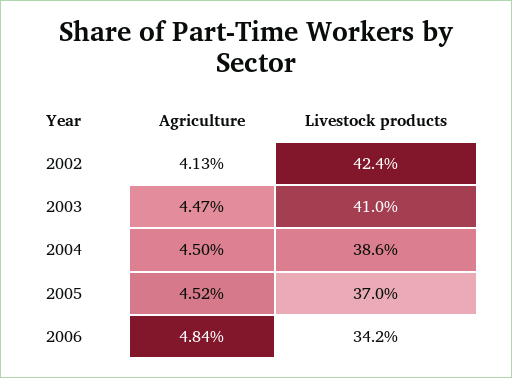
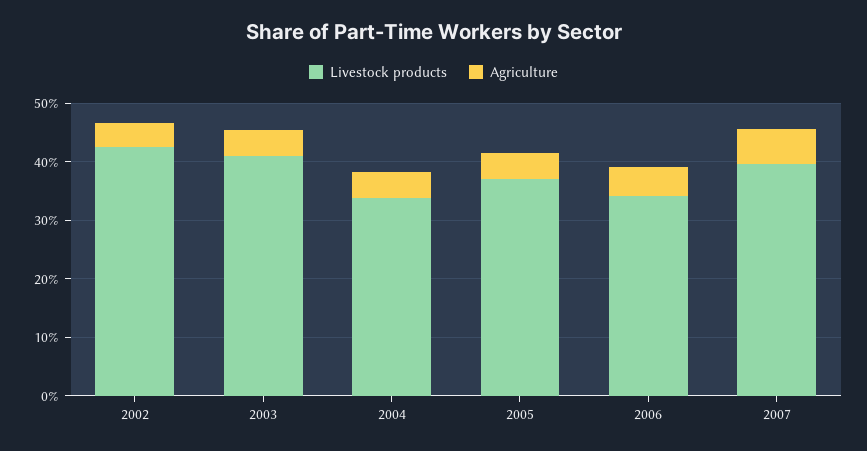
Livestock products, 2004: 38.6 -> 34
Livestock products, 2007: none -> 40
Agriculture, 2007: none -> 6

